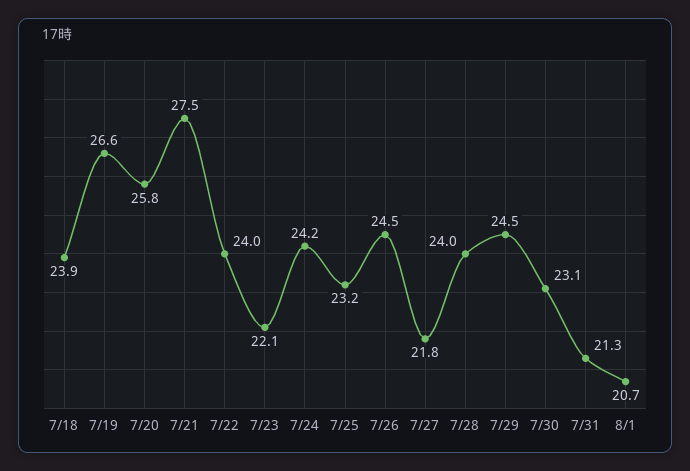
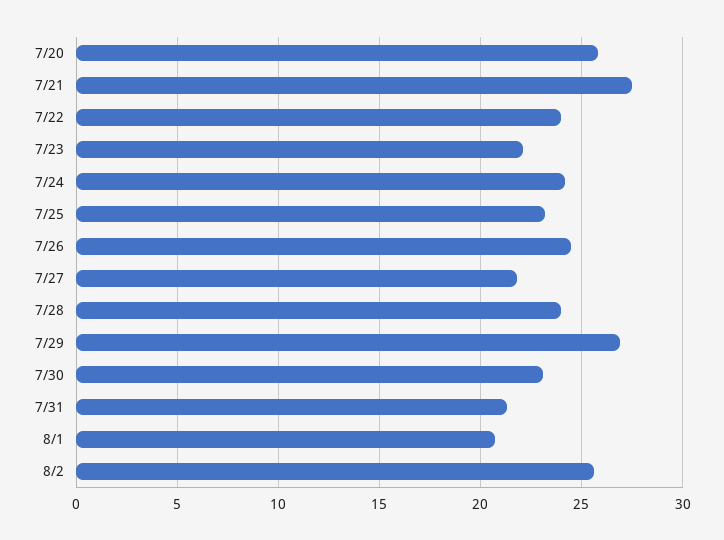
7/18: 23.9 -> none
7/19: 26.6 -> none
7/29: 24.5 -> 27
8/2: none -> 25.5

